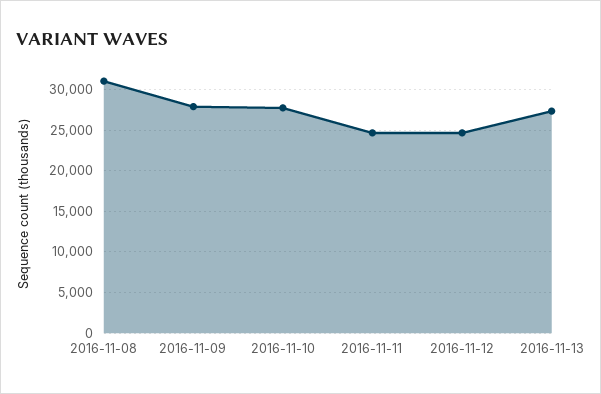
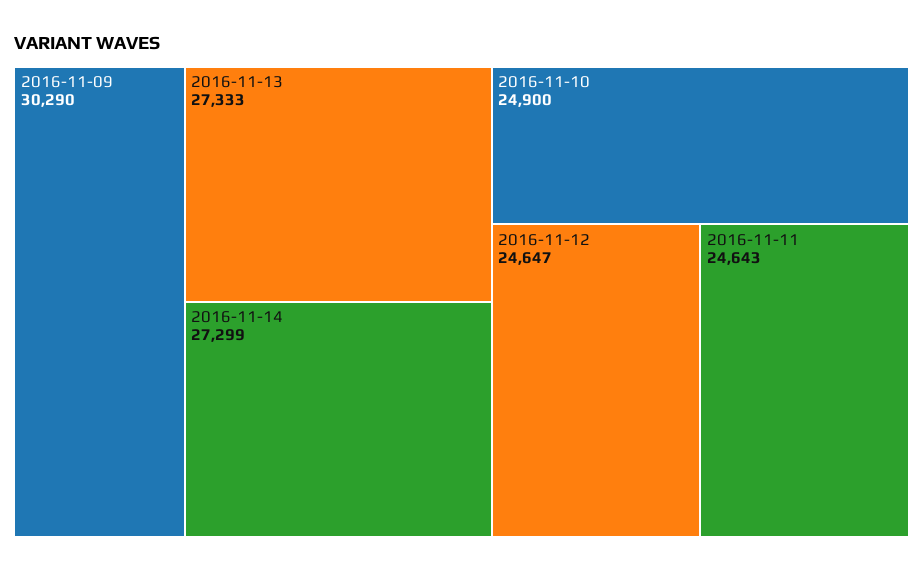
2016-11-08: 31000 -> none
2016-11-09: 28000 -> 30290
2016-11-10: 28000 -> 24900
2016-11-14: none -> 27299

